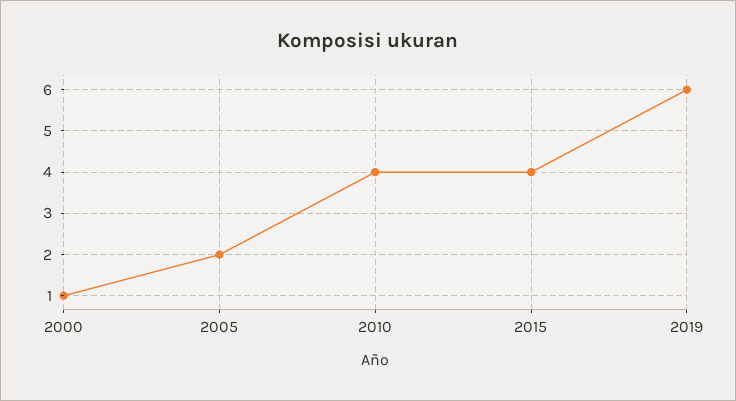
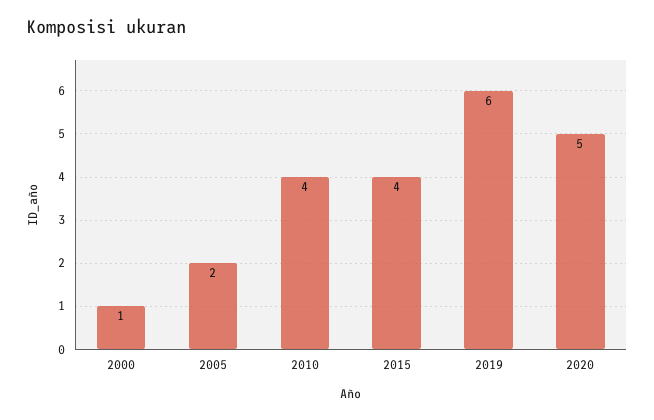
2020: none -> 5

